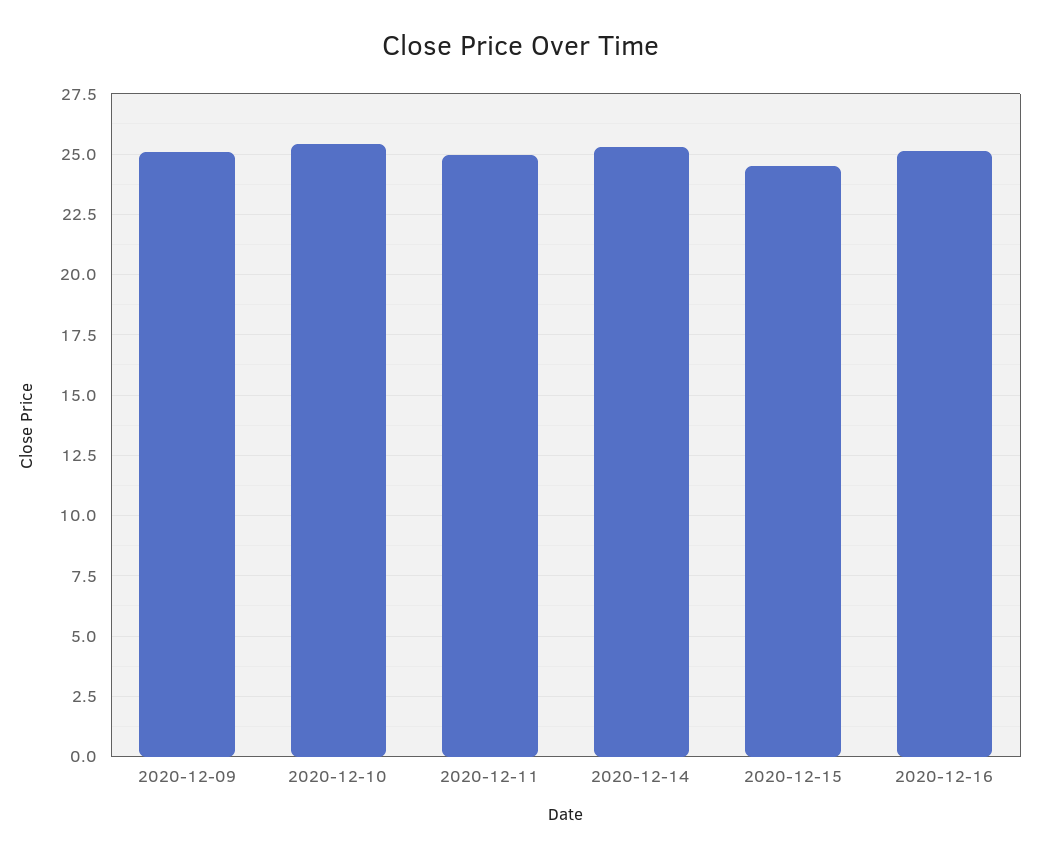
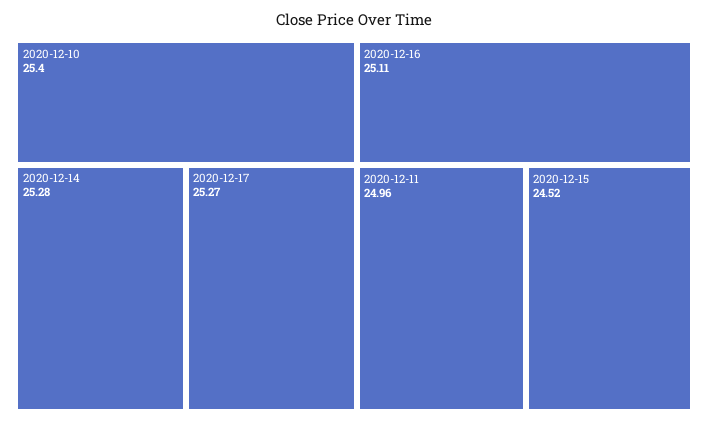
2020-12-09: 25 -> none
2020-12-17: none -> 25.27

